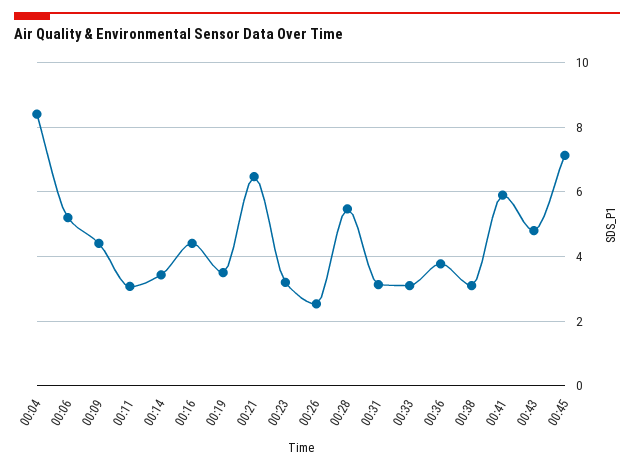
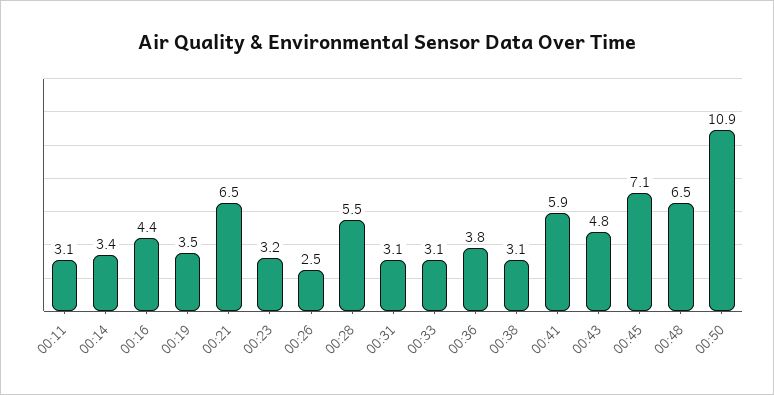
00:04: 8.4 -> none
00:06: 5.2 -> none
00:09: 4.4 -> none
00:48: none -> 6.5
00:50: none -> 10.9

